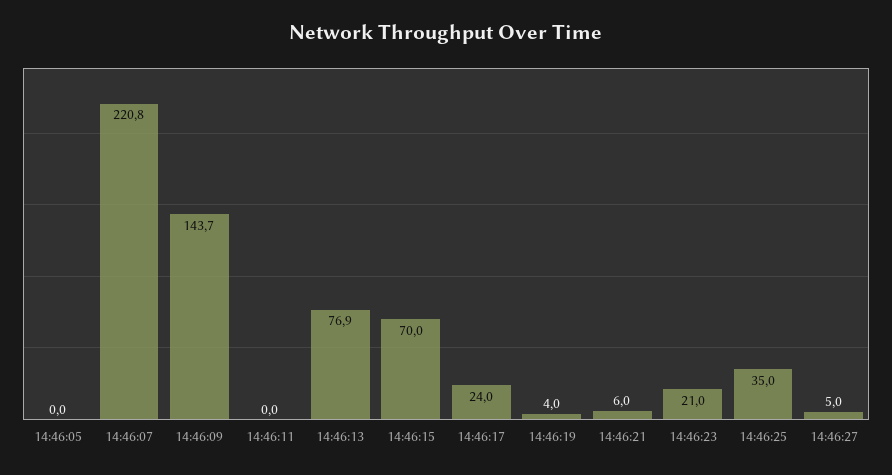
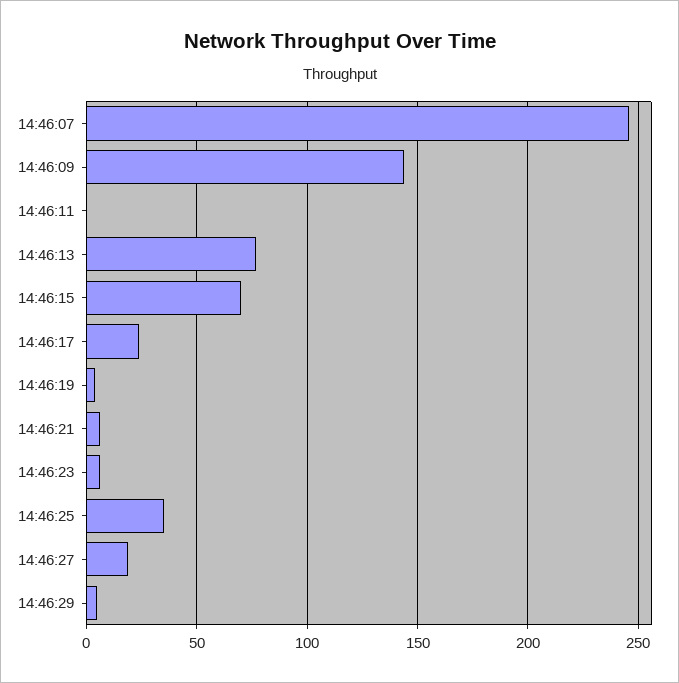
14:46:05: 0 -> none
14:46:07: 220.8 -> 245
14:46:23: 21 -> 5
14:46:27: 5 -> 20
14:46:29: none -> 5

